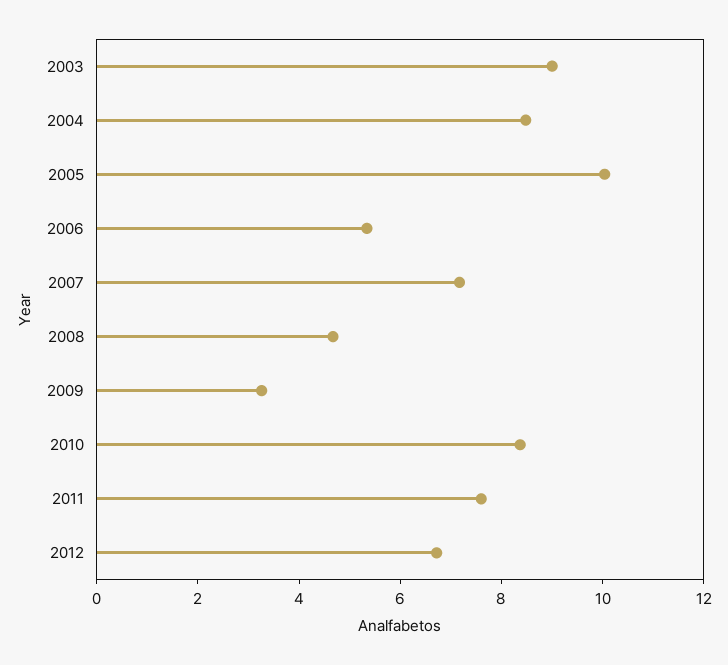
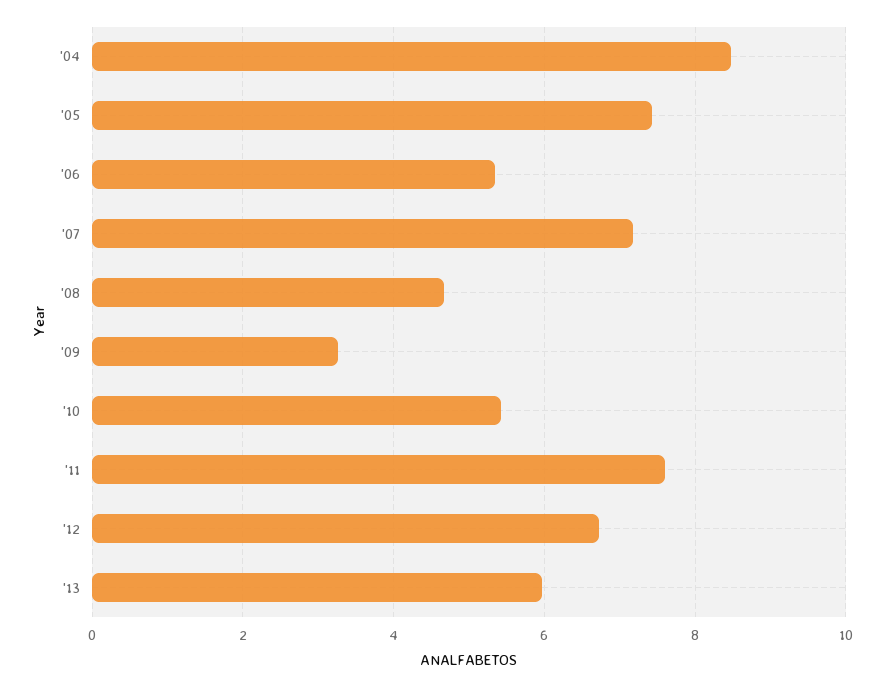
2003: 9 -> none
2005: 10 -> 7.4
2010: 8.5 -> 5.4
'13: none -> 6

